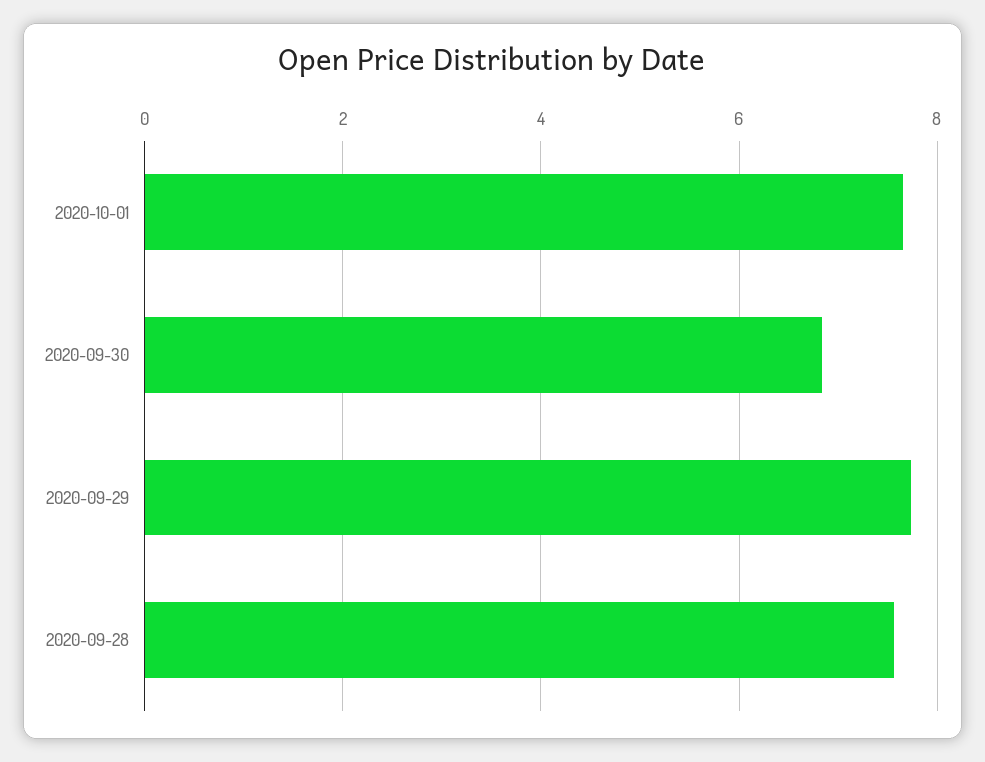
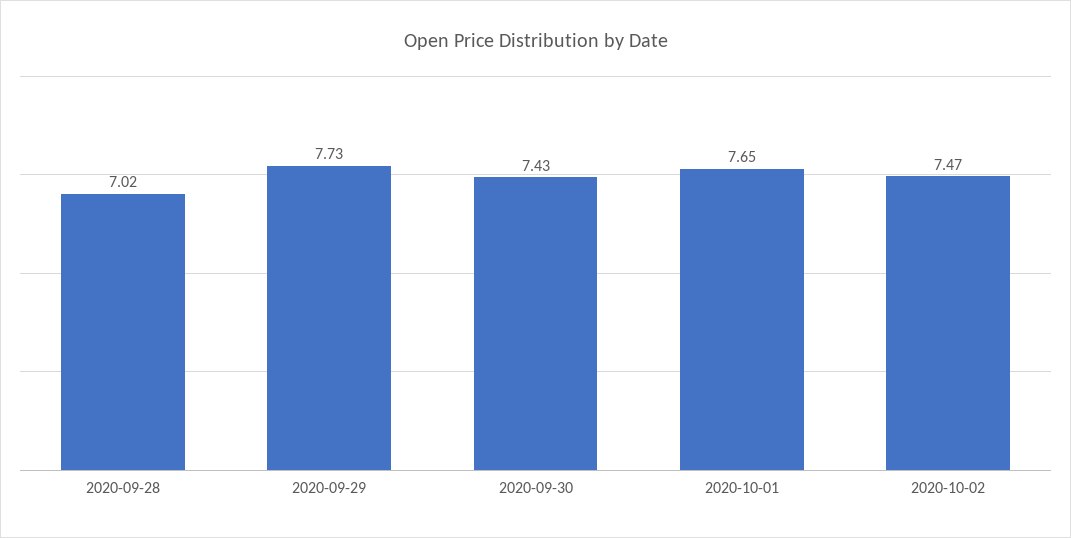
2020-09-30: 6.8 -> 7.43
2020-09-28: 7.6 -> 7.02
2020-10-02: none -> 7.47

